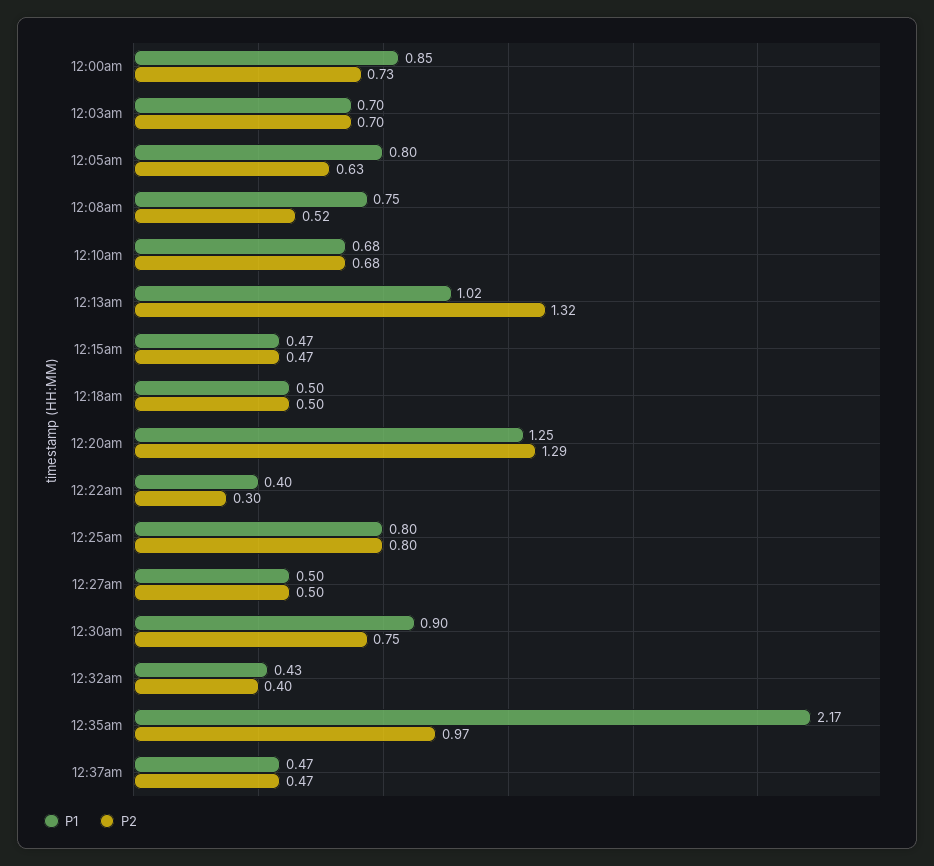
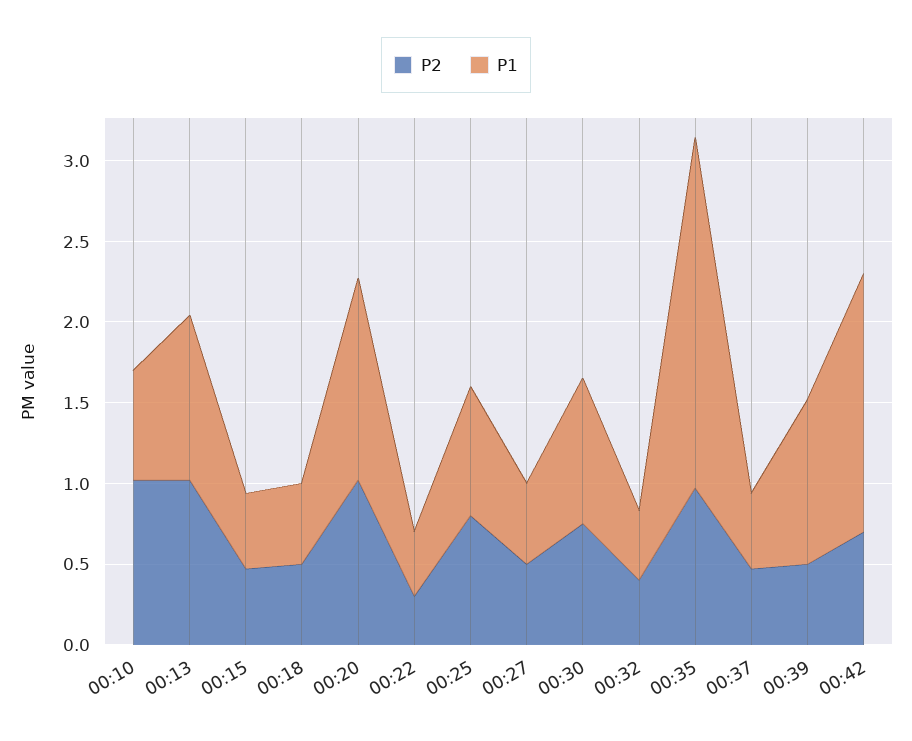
P1, 12:00am: 0.85 -> none
P2, 12:00am: 0.73 -> none
P1, 12:03am: 0.7 -> none
P2, 12:03am: 0.7 -> none
P1, 12:05am: 0.8 -> none
P2, 12:05am: 0.63 -> none
P1, 12:08am: 0.75 -> none
P2, 12:08am: 0.52 -> none
P2, 12:10am: 0.68 -> 1
P2, 12:13am: 1.32 -> 1
P2, 12:20am: 1.29 -> 1
P2, 00:39: none -> 0.5
P1, 00:39: none -> 1
P2, 00:42: none -> 0.7
P1, 00:42: none -> 1.6

